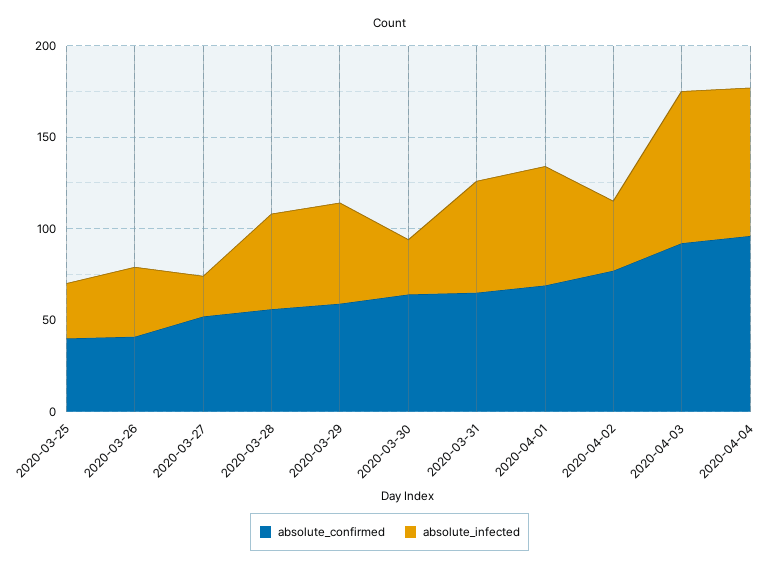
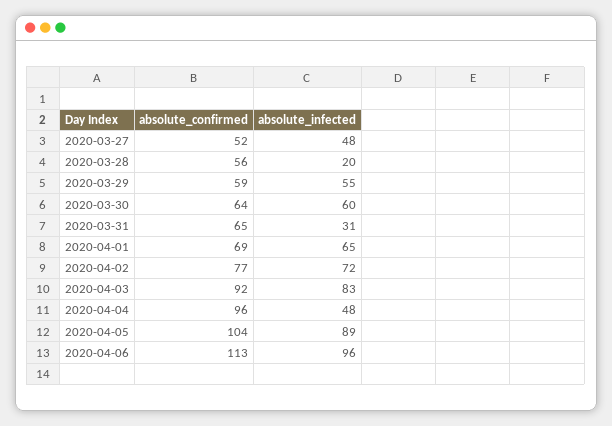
absolute_confirmed, 2020-03-25: 40 -> none
absolute_infected, 2020-03-25: 30 -> none
absolute_confirmed, 2020-03-26: 40 -> none
absolute_infected, 2020-03-26: 40 -> none
absolute_infected, 2020-03-27: 20 -> 48
absolute_infected, 2020-03-28: 50 -> 20
absolute_infected, 2020-03-30: 30 -> 60
absolute_infected, 2020-03-31: 60 -> 31
absolute_infected, 2020-04-02: 40 -> 72
absolute_infected, 2020-04-04: 80 -> 48
absolute_confirmed, 2020-04-05: none -> 104
absolute_infected, 2020-04-05: none -> 89
absolute_confirmed, 2020-04-06: none -> 113
absolute_infected, 2020-04-06: none -> 96

